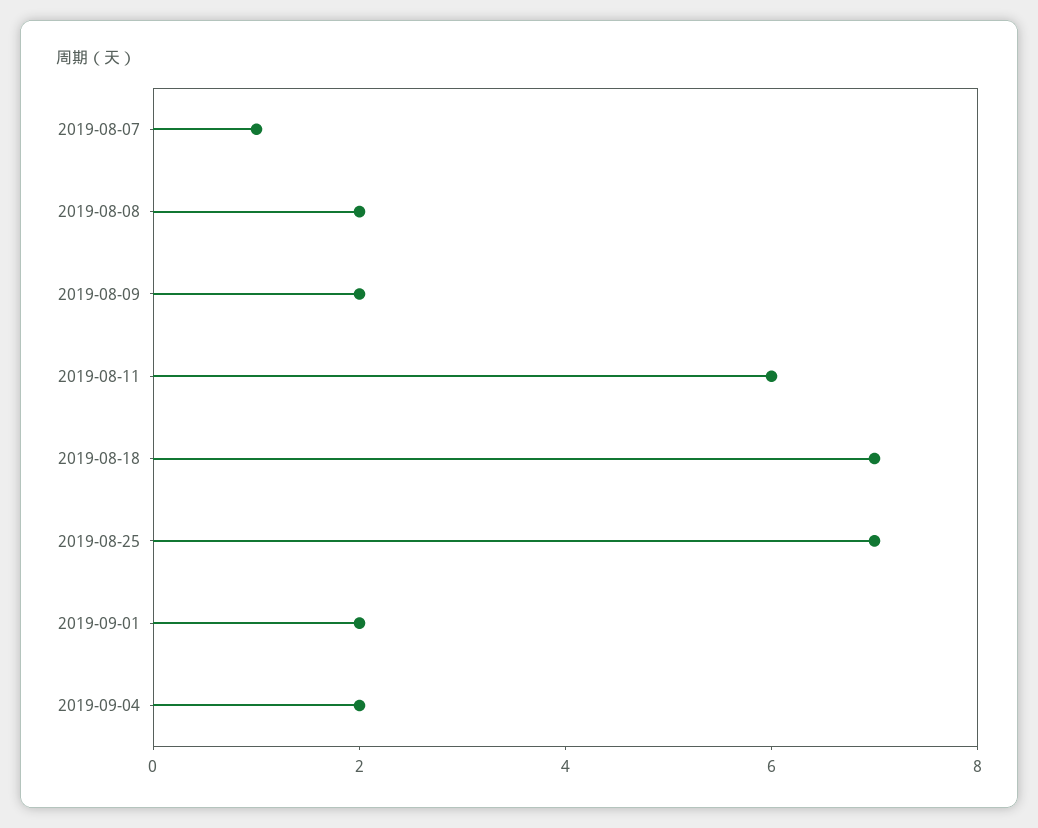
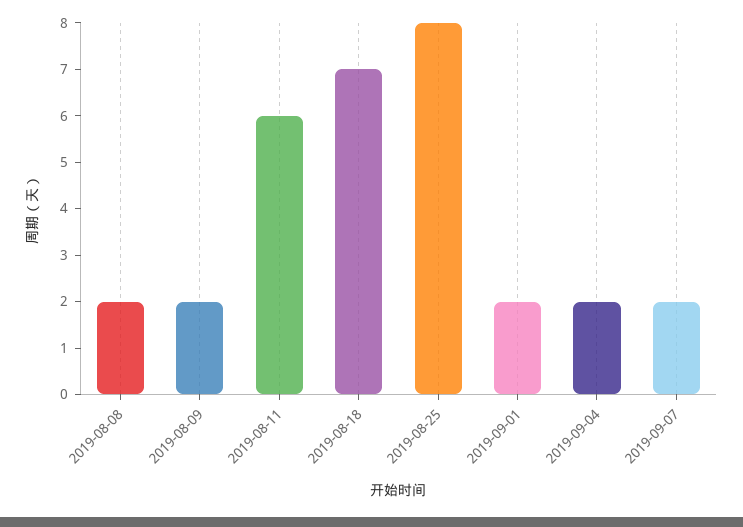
2019-08-07: 1 -> none
2019-08-25: 7 -> 8
2019-09-07: none -> 2

